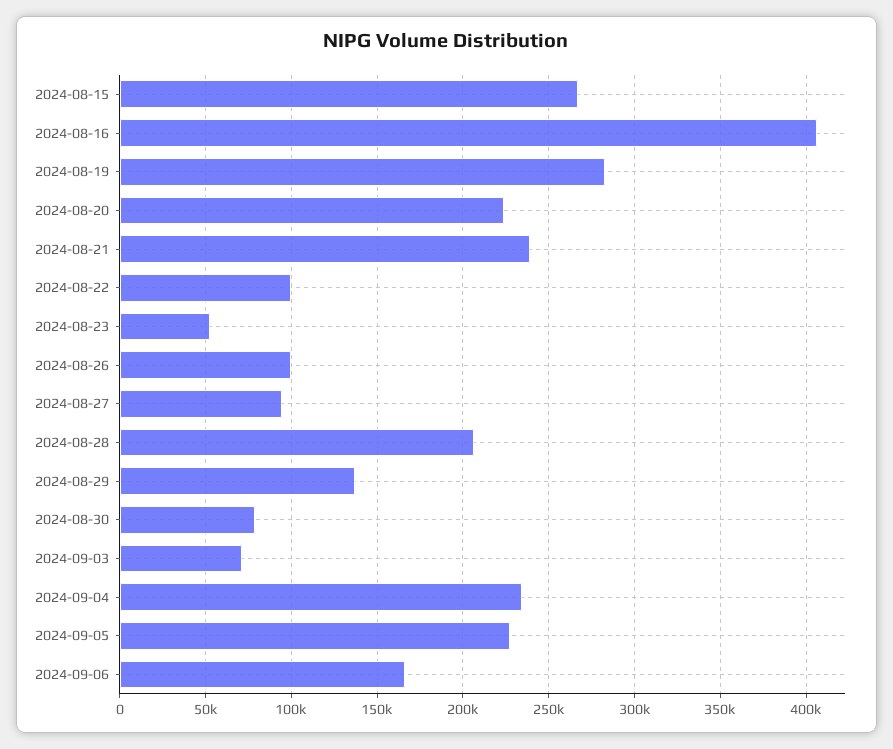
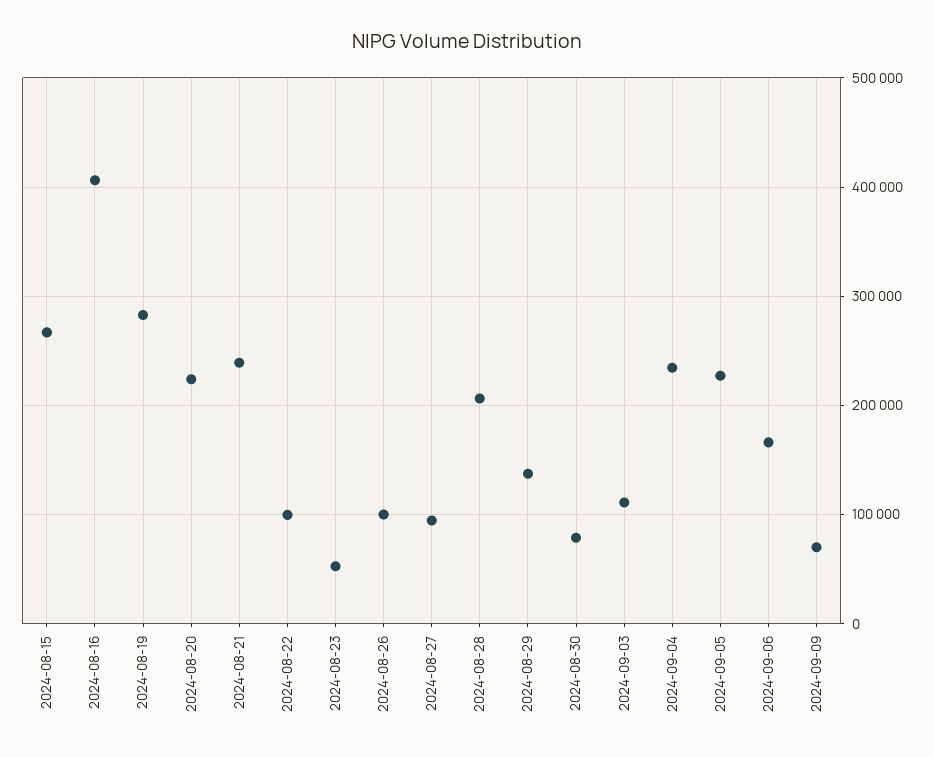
2024-09-03: 70000 -> 110000
2024-09-09: none -> 70000

